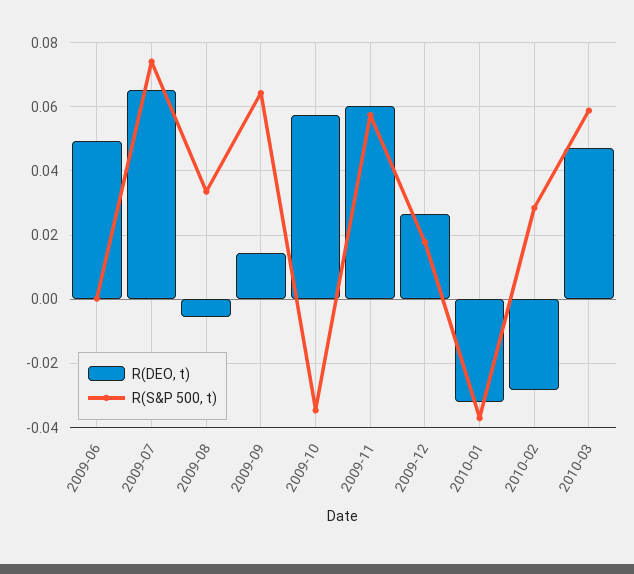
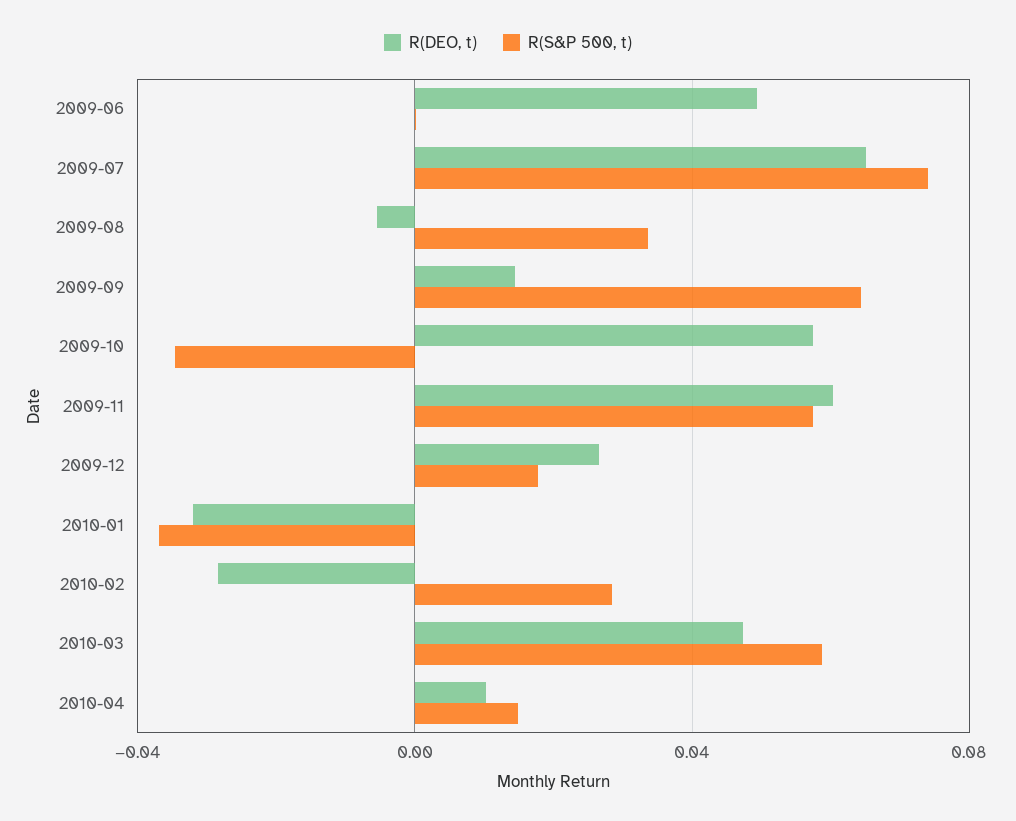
R(DEO, t), 2010-04: none -> 0.01
R(S&P 500, t), 2010-04: none -> 0.015

